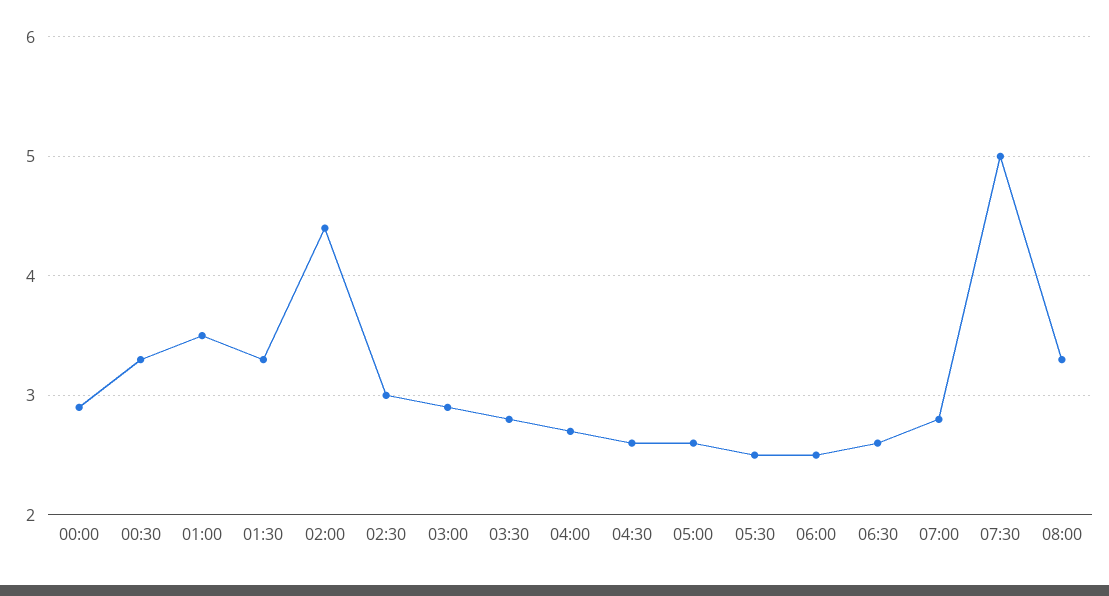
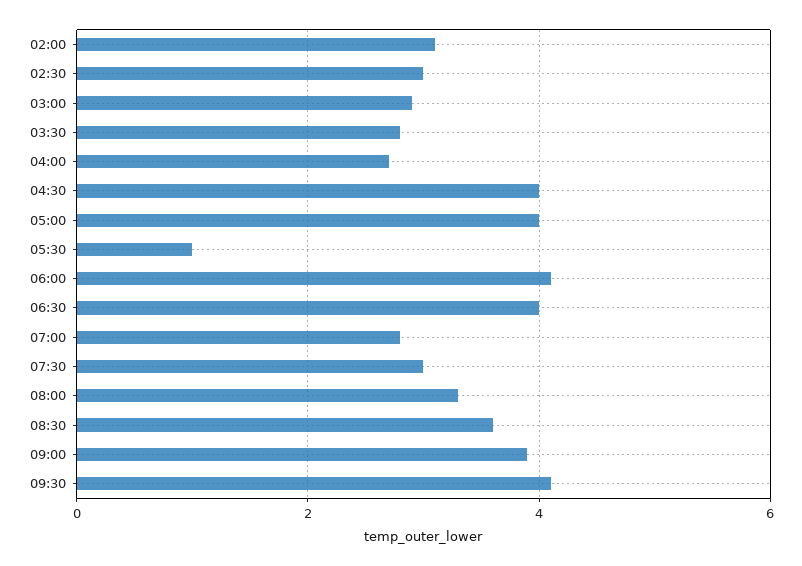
00:00: 2.9 -> none
00:30: 3.3 -> none
01:00: 3.5 -> none
01:30: 3.3 -> none
02:00: 4.4 -> 3
04:30: 2.6 -> 4
05:00: 2.6 -> 4
05:30: 2.5 -> 1
06:00: 2.5 -> 4
06:30: 2.6 -> 4
07:30: 5 -> 3
08:30: none -> 3.5
09:00: none -> 4
09:30: none -> 4

